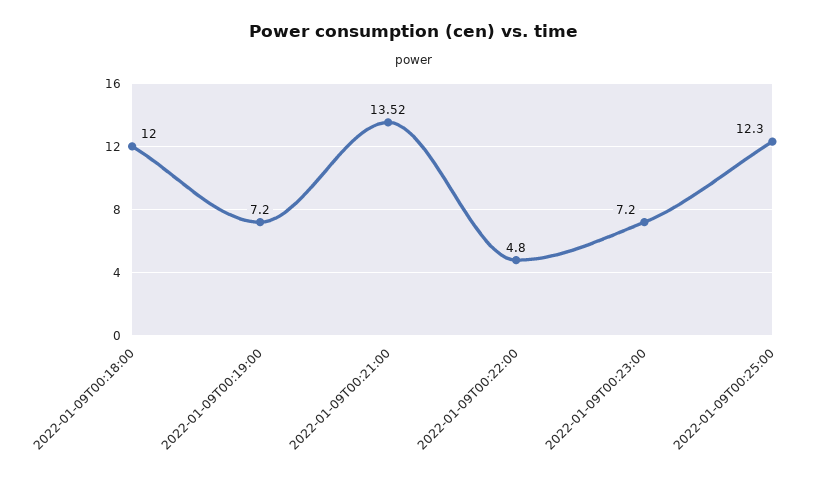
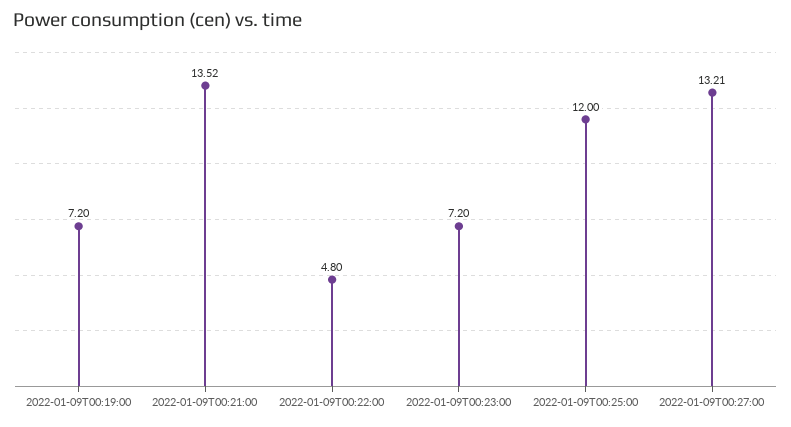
2022-01-09T00:18:00: 12 -> none
2022-01-09T00:25:00: 12.3 -> 12
2022-01-09T00:27:00: none -> 13.21

